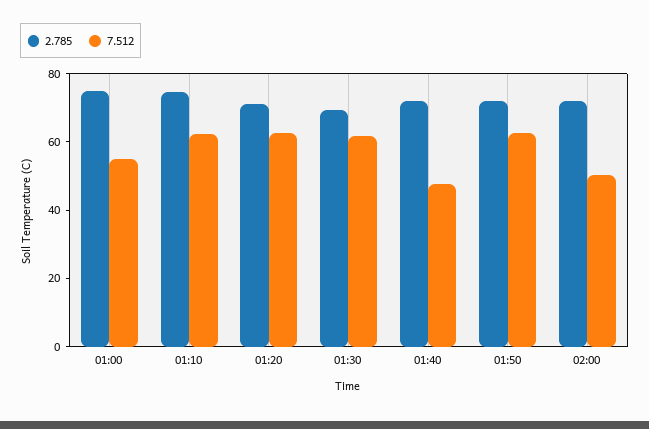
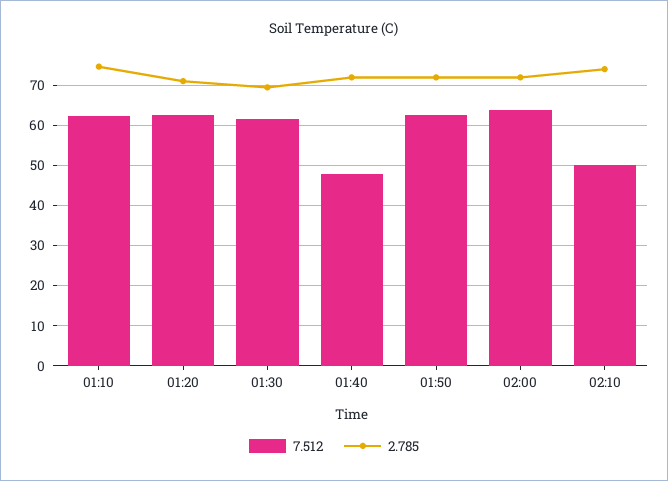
2.785, 01:00: 75 -> none
7.512, 01:00: 55 -> none
7.512, 02:00: 50 -> 64
7.512, 02:10: none -> 50
2.785, 02:10: none -> 74

